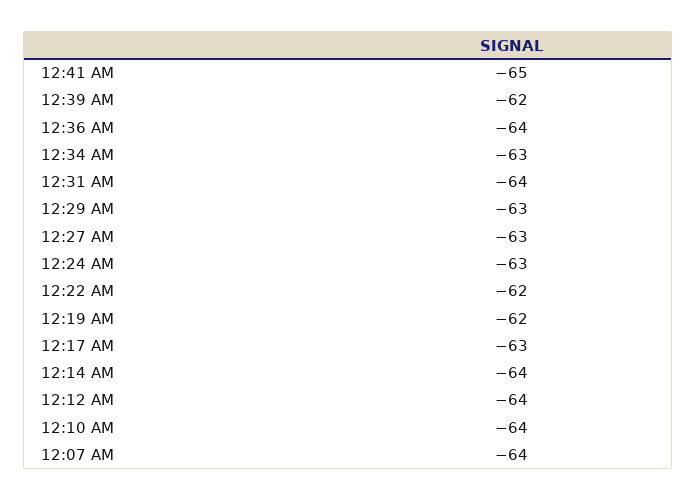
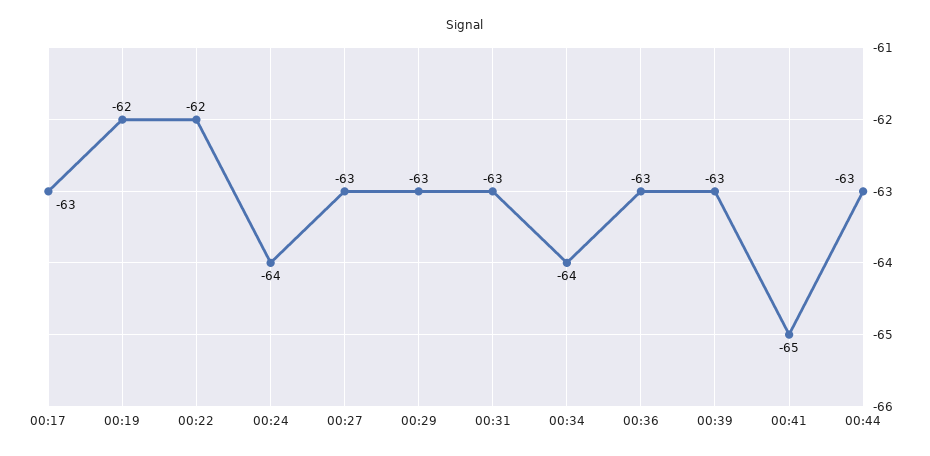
12:39 AM: -62 -> -63
12:36 AM: -64 -> -63
12:34 AM: -63 -> -64
12:31 AM: -64 -> -63
12:24 AM: -63 -> -64
12:14 AM: -64 -> none
12:12 AM: -64 -> none
12:10 AM: -64 -> none
12:07 AM: -64 -> none
00:44: none -> -63

